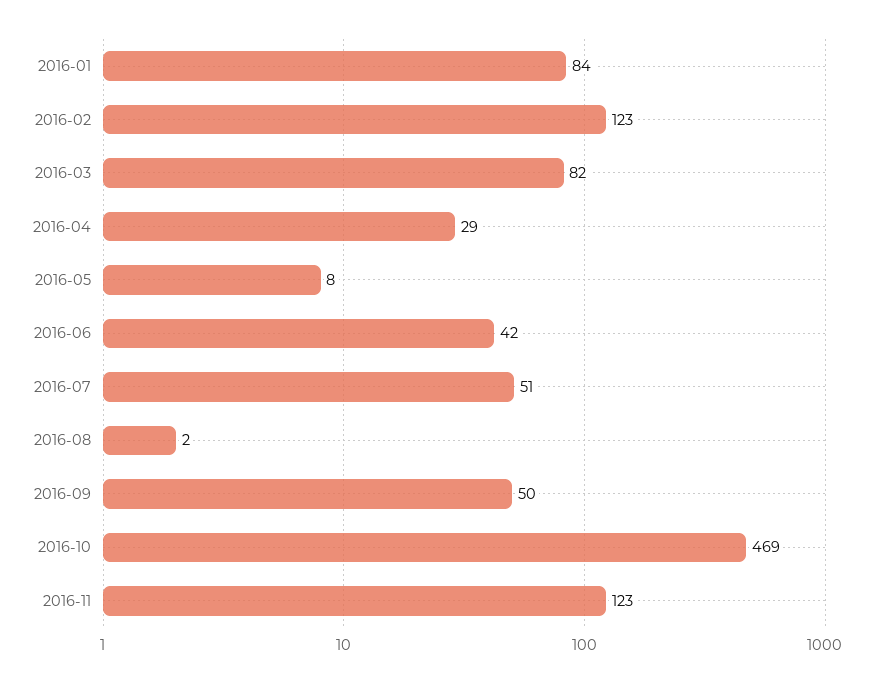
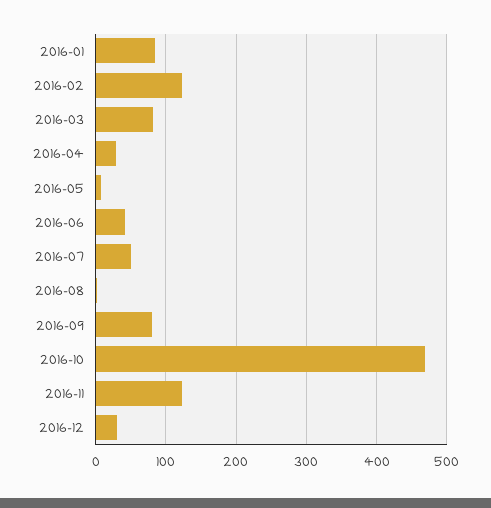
2016-09: 50 -> 80
2016-12: none -> 30

